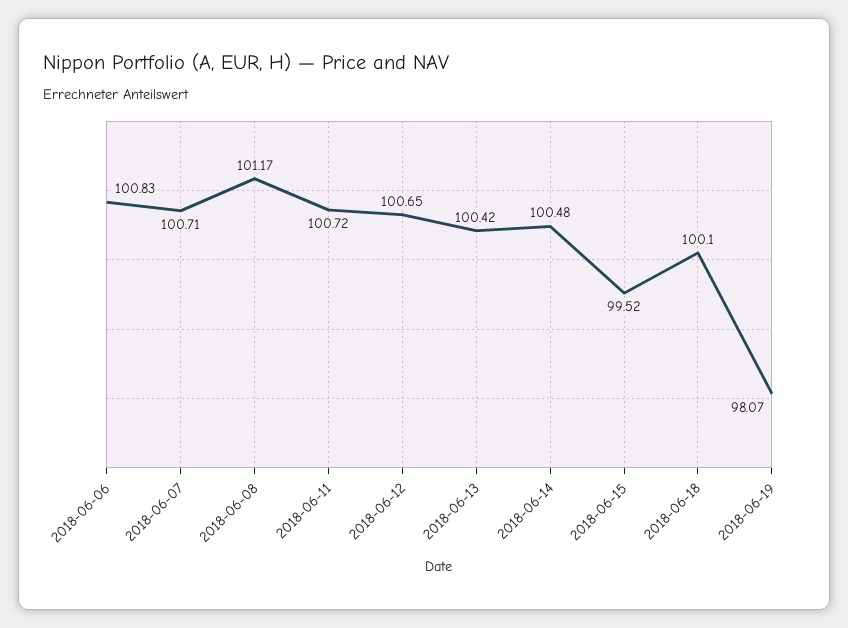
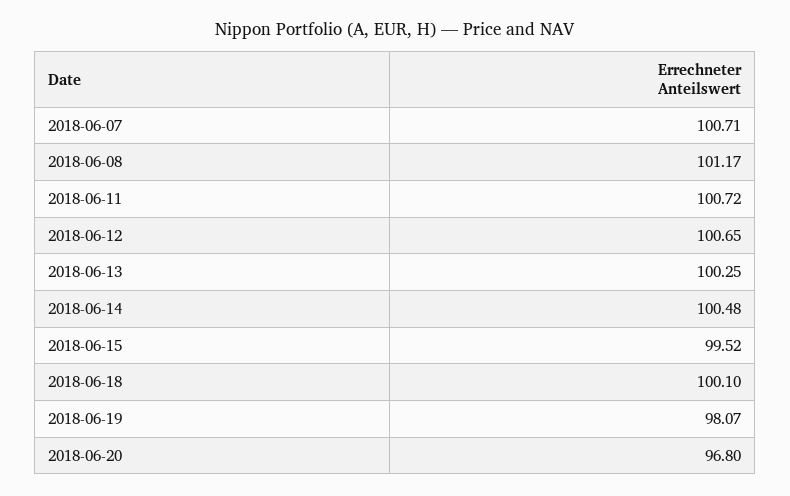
2018-06-06: 100.83 -> none
2018-06-13: 100.42 -> 100.25
2018-06-20: none -> 96.8

